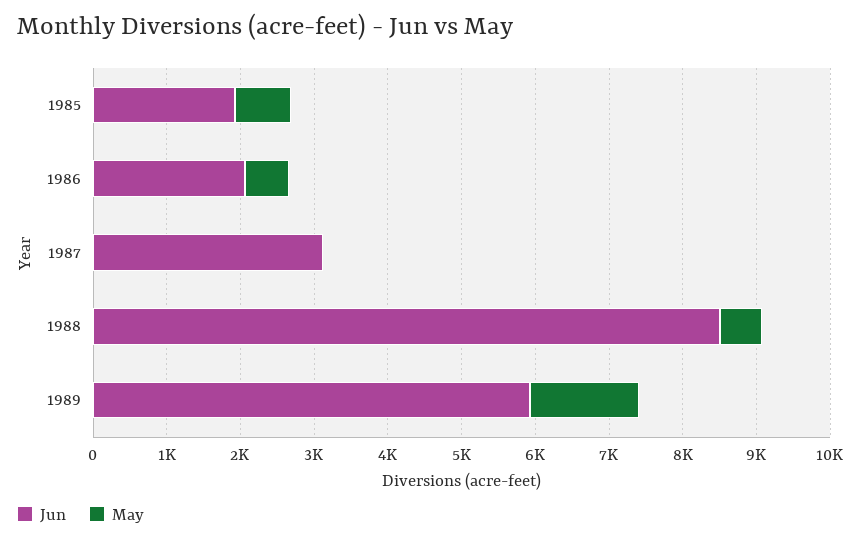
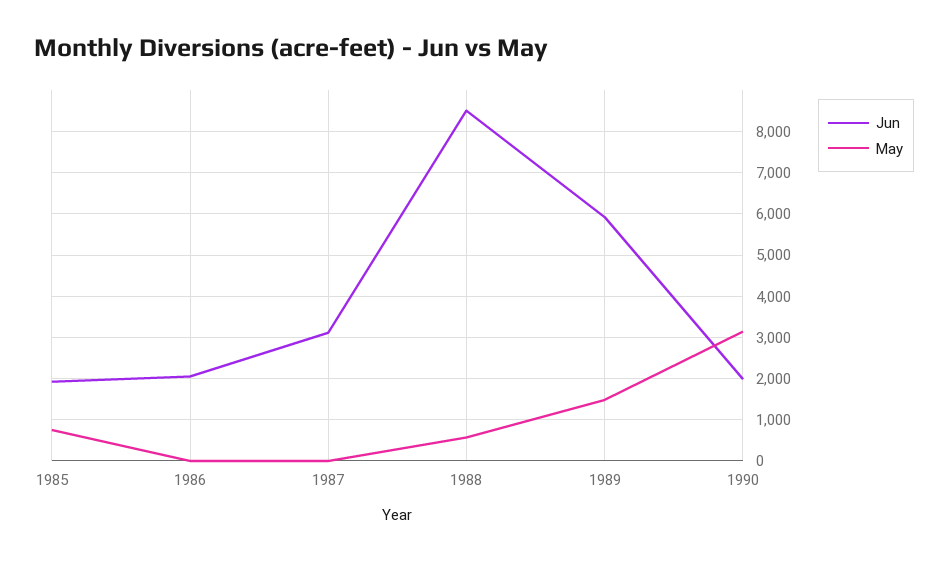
May, 1986: 600 -> 0
Jun, 1990: none -> 2000
May, 1990: none -> 3200

